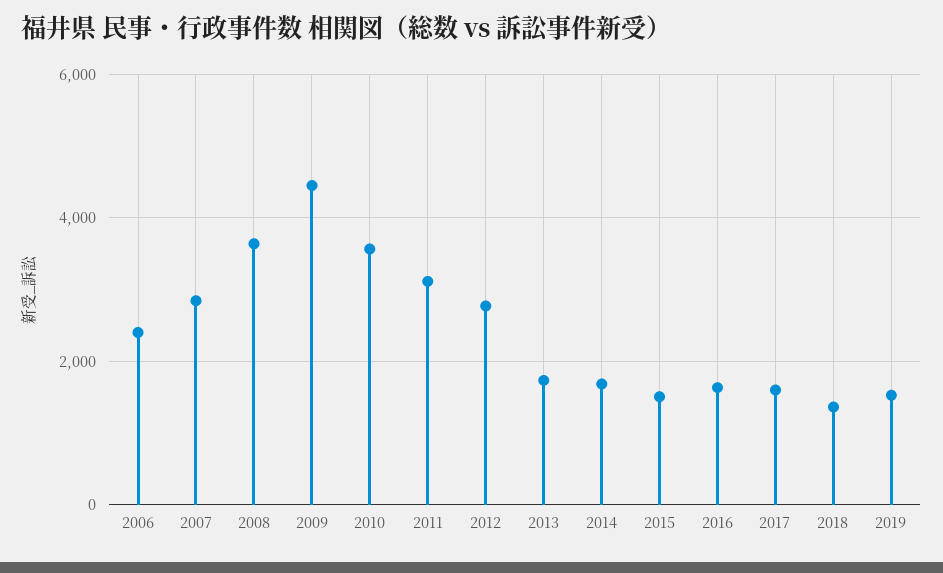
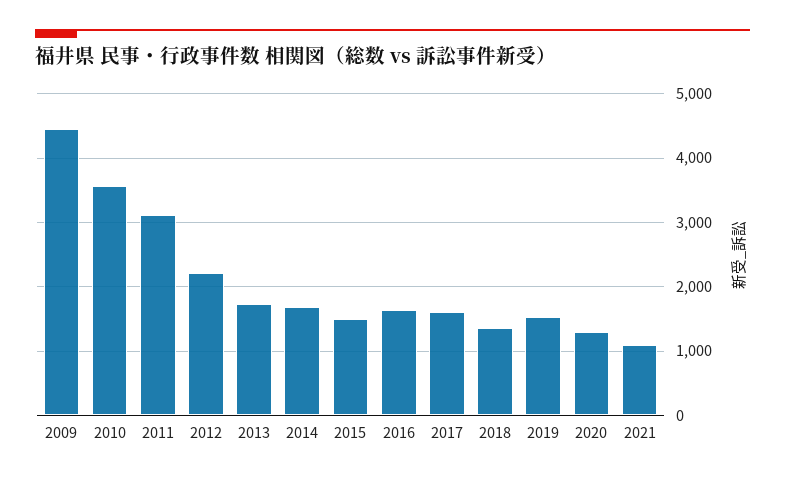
2006: 2400 -> none
2007: 2800 -> none
2008: 3600 -> none
2012: 2800 -> 2200
2020: none -> 1300
2021: none -> 1100

